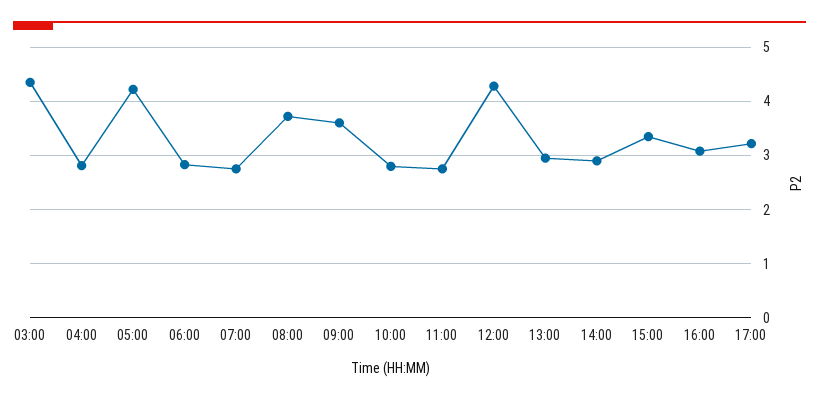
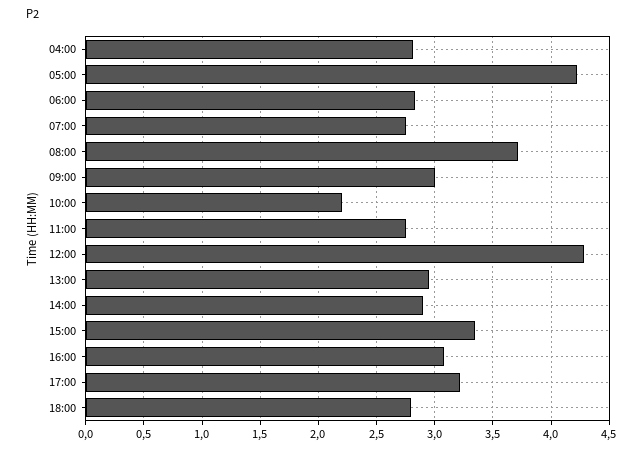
03:00: 4.4 -> none
09:00: 3.6 -> 3
10:00: 2.8 -> 2.2
18:00: none -> 2.8

